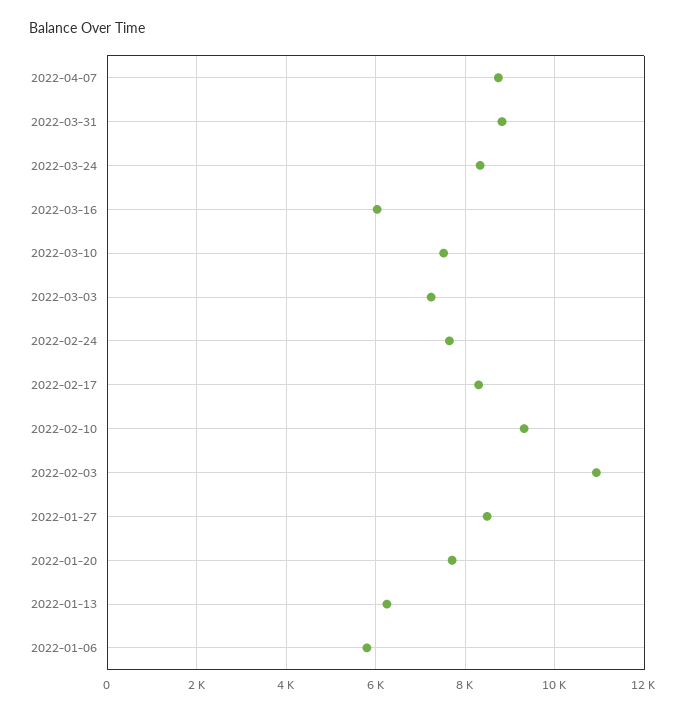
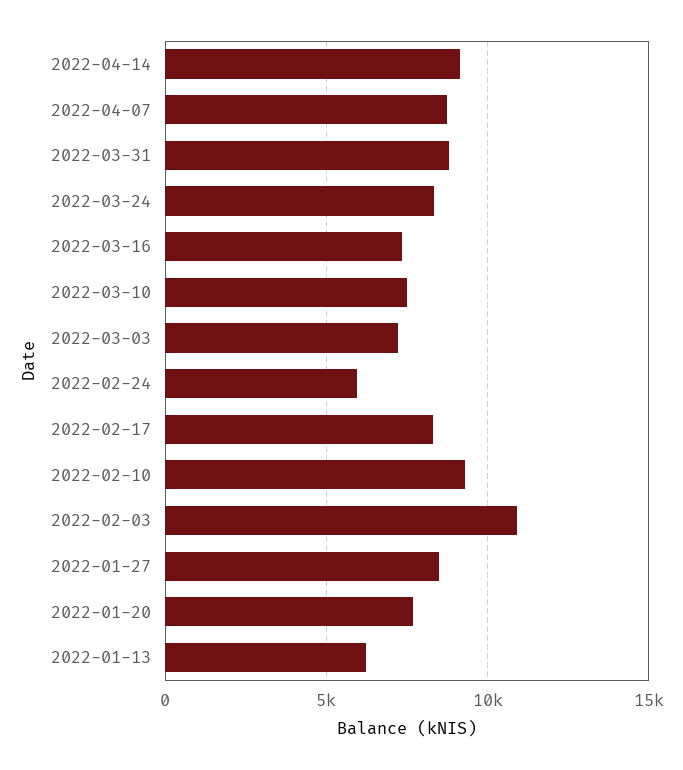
2022-03-16: 6000 -> 7500
2022-02-24: 7600 -> 6000
2022-01-06: 5800 -> none
2022-04-14: none -> 9000

